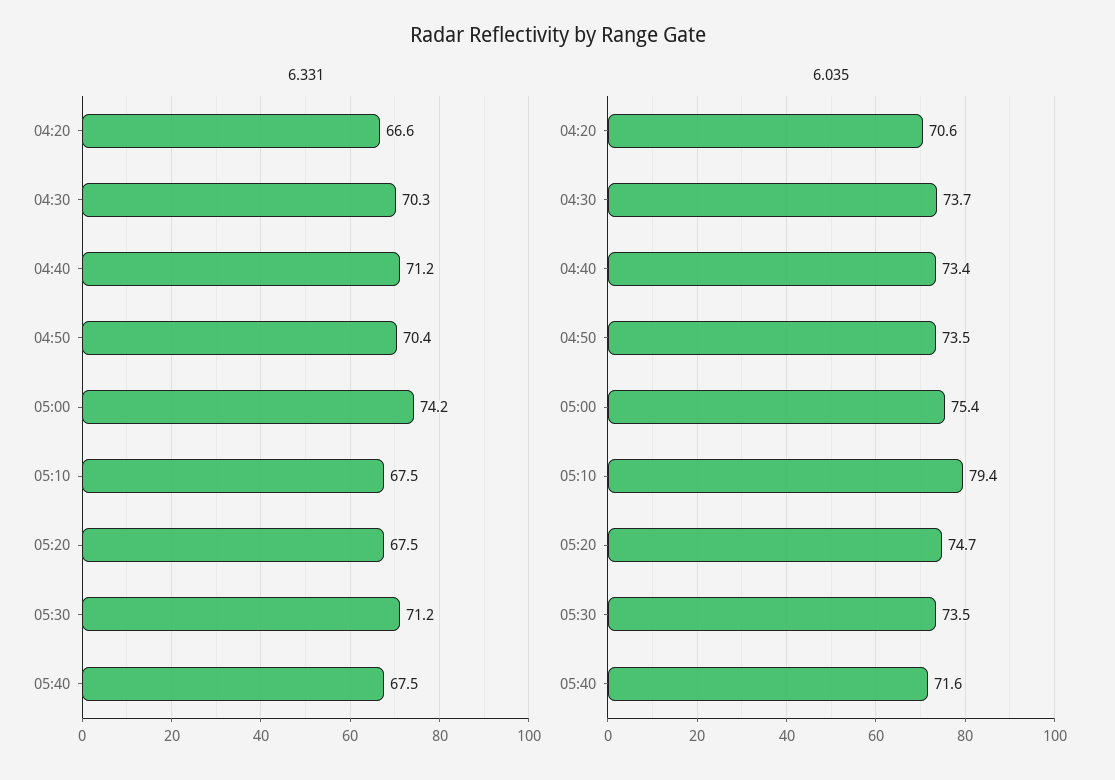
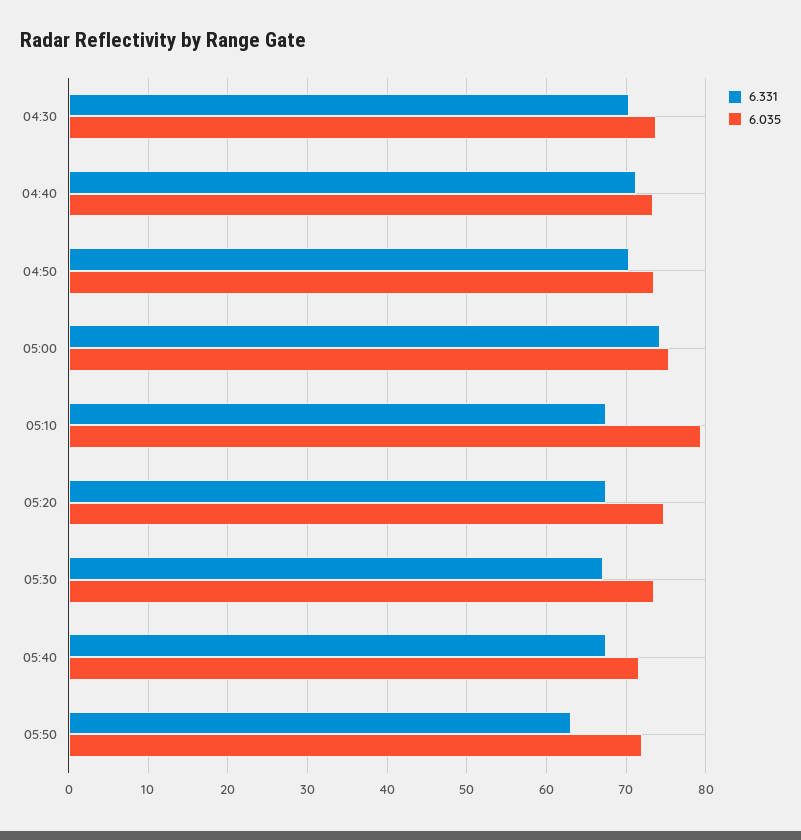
6.331, 04:20: 66.6 -> none
6.331, 05:30: 71.2 -> 67
6.035, 04:20: 70.6 -> none
6.331, 05:50: none -> 63
6.035, 05:50: none -> 72

